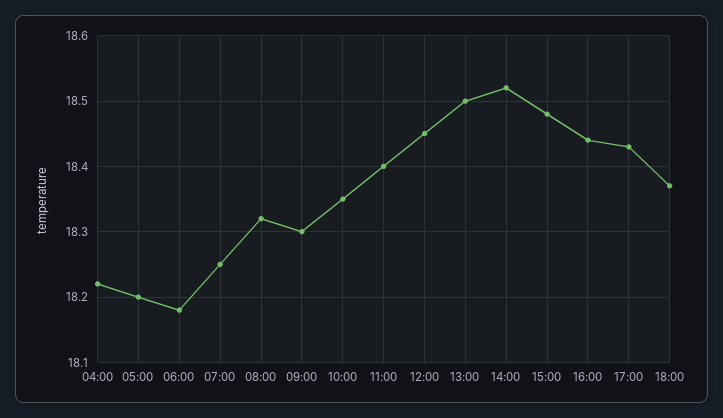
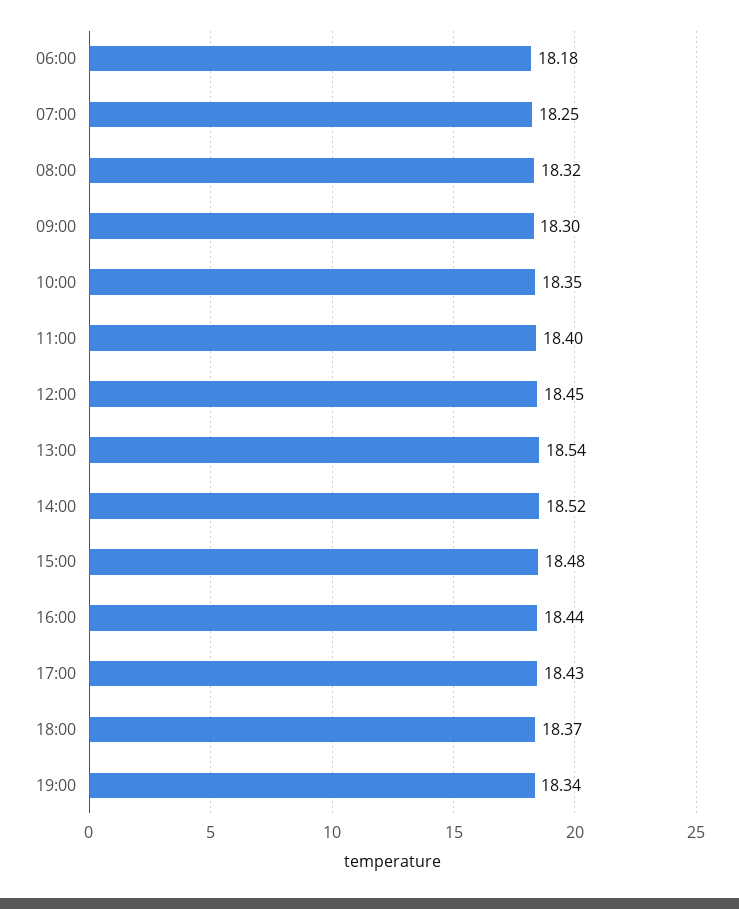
04:00: 18.22 -> none
05:00: 18.2 -> none
13:00: 18.5 -> 18.54
19:00: none -> 18.34

